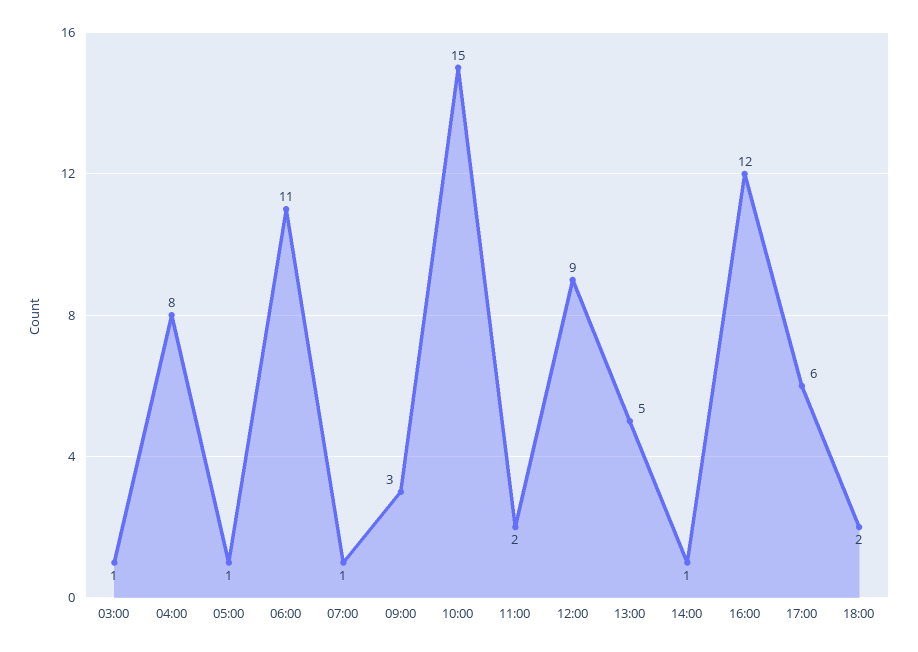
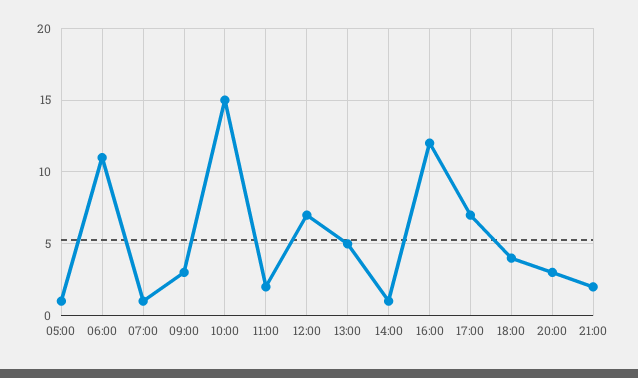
03:00: 1 -> none
04:00: 8 -> none
12:00: 9 -> 7
17:00: 6 -> 7
18:00: 2 -> 4
20:00: none -> 3
21:00: none -> 2

